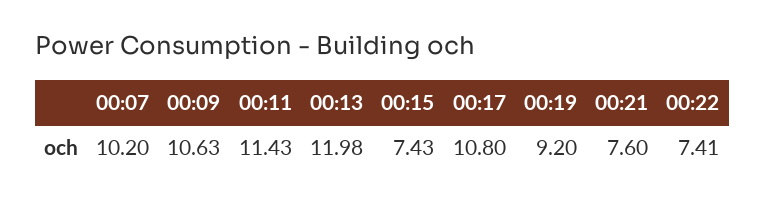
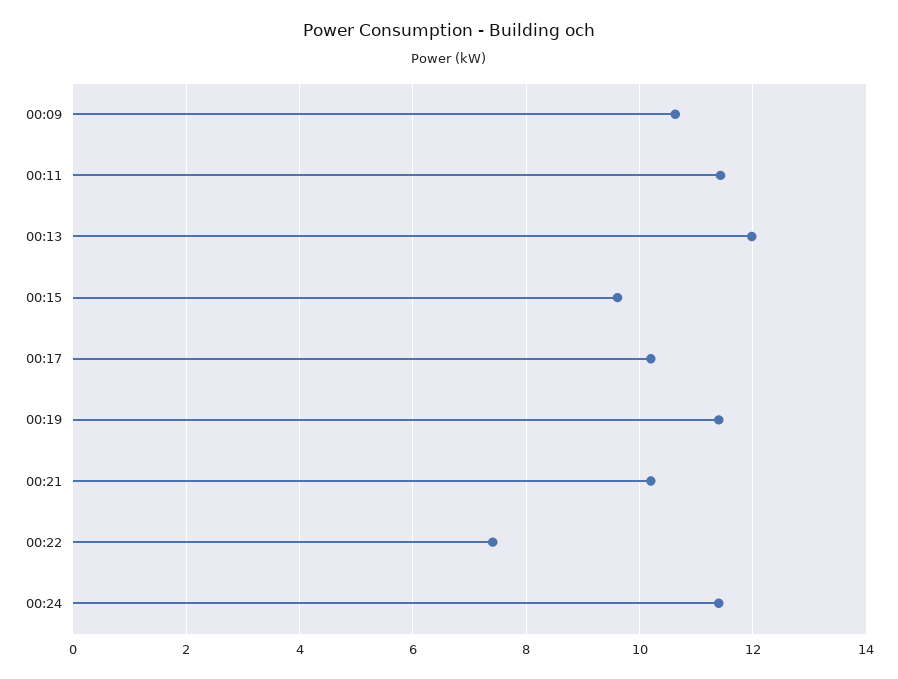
00:07: 10.2 -> none
00:15: 7.43 -> 9.6
00:17: 10.8 -> 10.2
00:19: 9.2 -> 11.4
00:21: 7.6 -> 10.2
00:24: none -> 11.4

